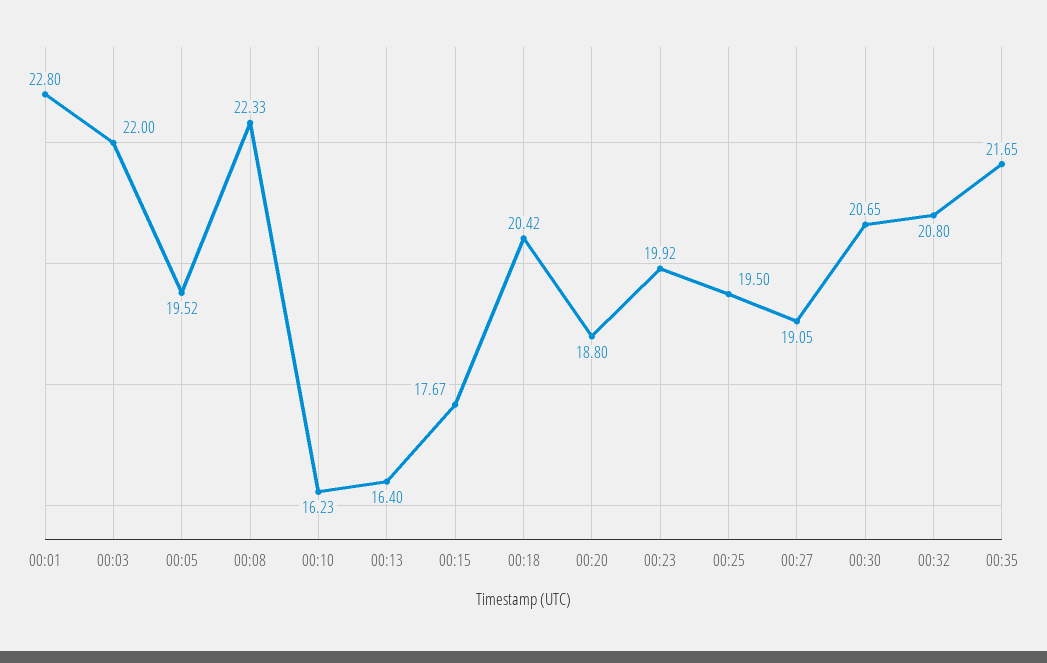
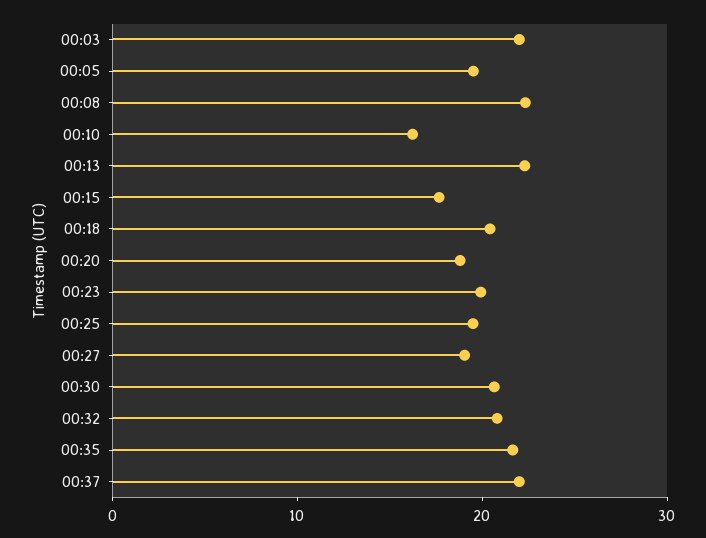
00:01: 22.8 -> none
00:13: 16.4 -> 22
00:37: none -> 22

